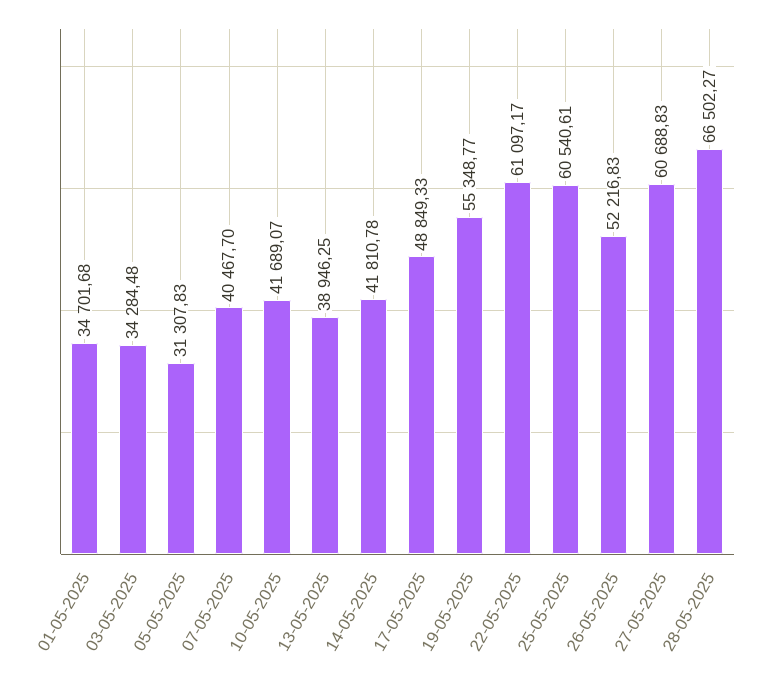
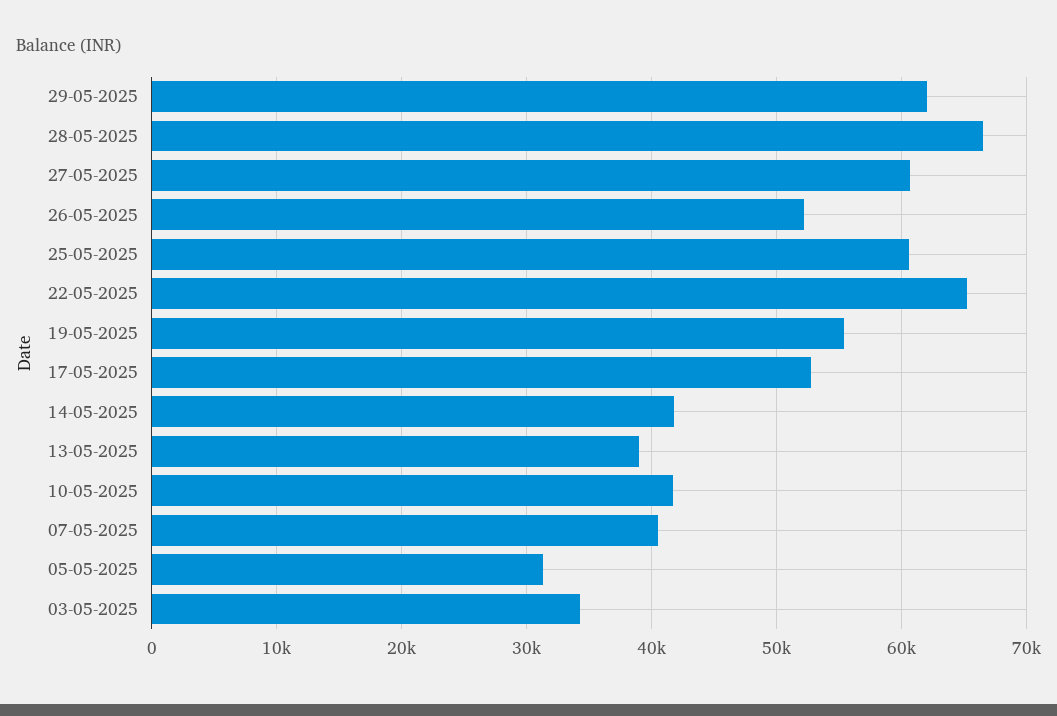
01-05-2025: 34701.68 -> none
17-05-2025: 48849.33 -> 53000
22-05-2025: 61097.17 -> 65000
29-05-2025: none -> 62000

